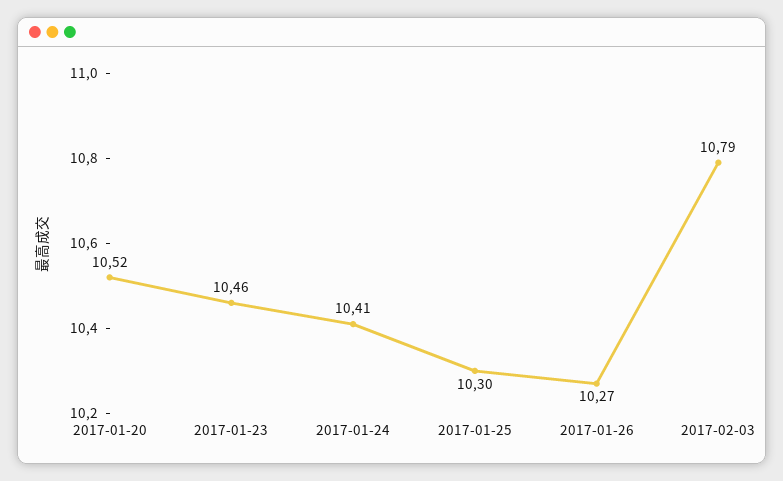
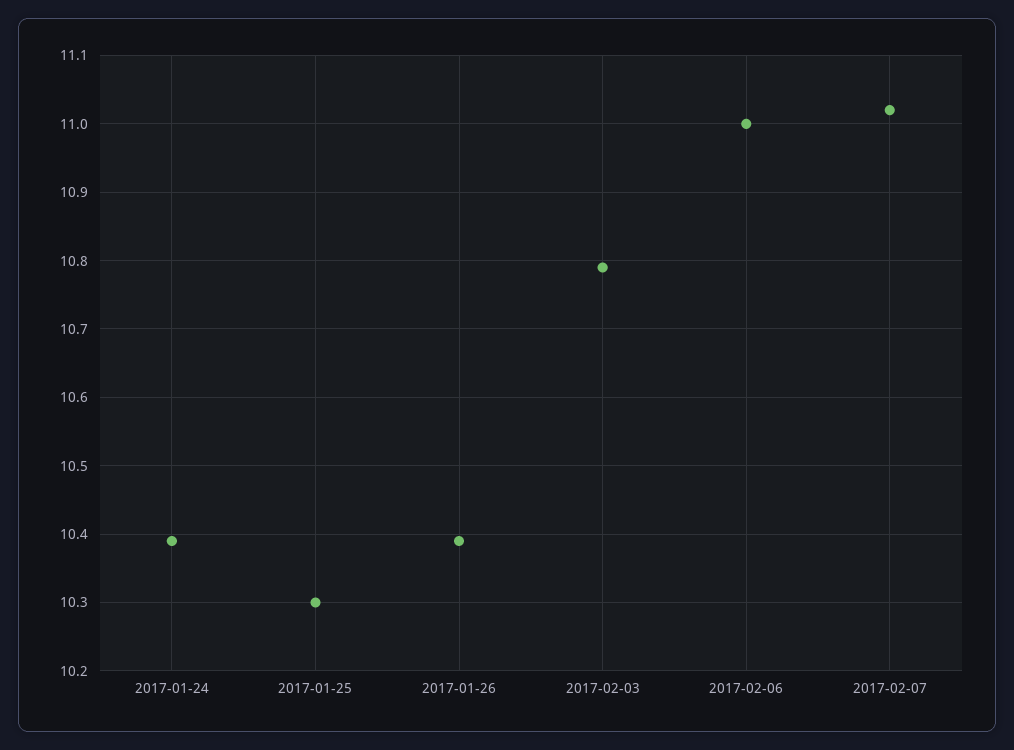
2017-01-20: 10.52 -> none
2017-01-23: 10.46 -> none
2017-01-24: 10.41 -> 10.39
2017-01-26: 10.27 -> 10.39
2017-02-06: none -> 11
2017-02-07: none -> 11.02

